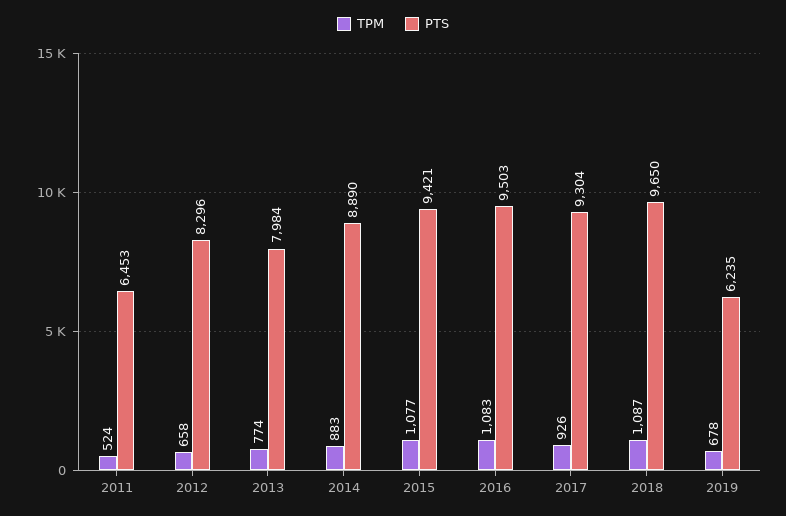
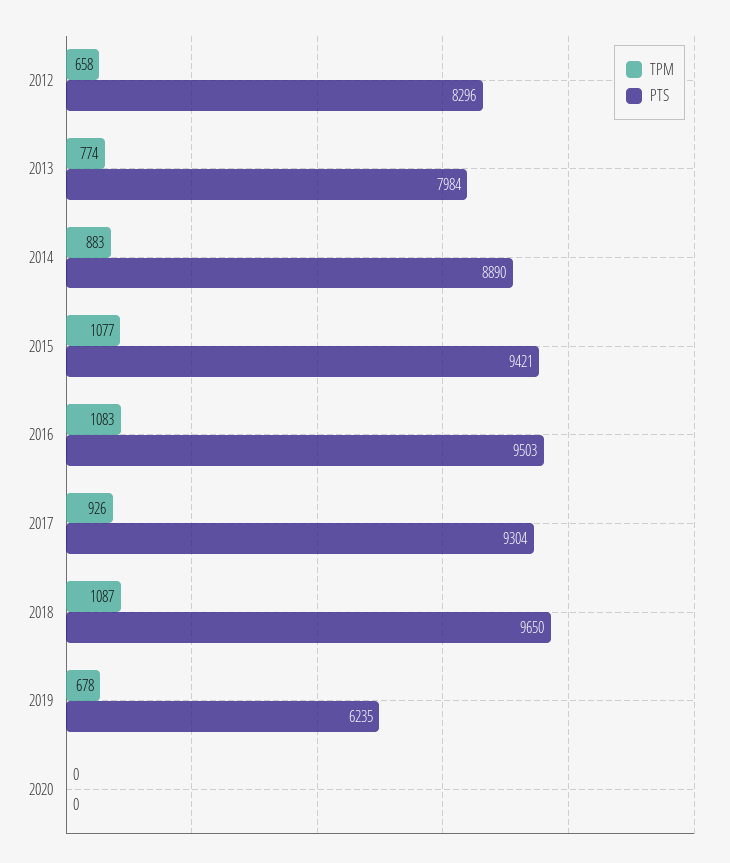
TPM, 2011: 524 -> none
PTS, 2011: 6453 -> none
TPM, 2020: none -> 0
PTS, 2020: none -> 0

